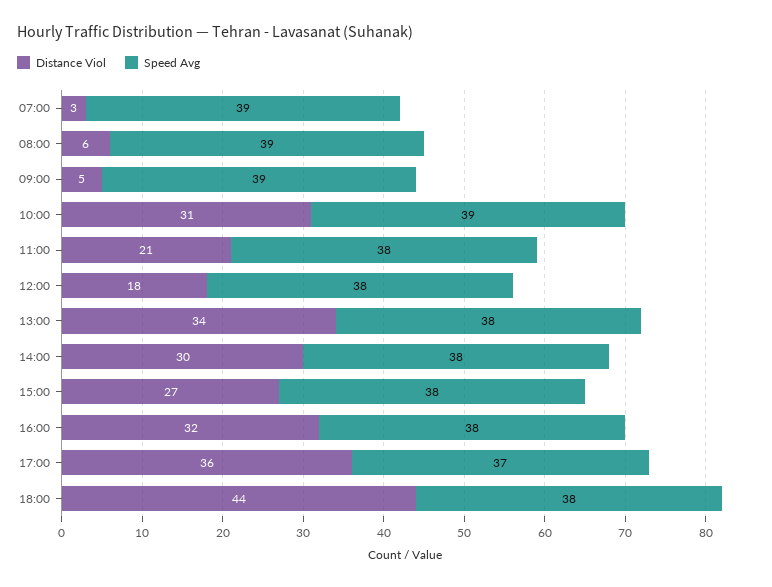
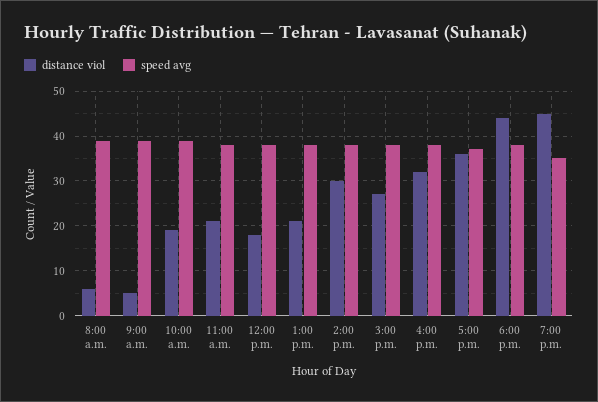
Distance Viol, 07:00: 3 -> none
Speed Avg, 07:00: 39 -> none
Distance Viol, 10:00: 31 -> 20
Distance Viol, 13:00: 34 -> 20
Distance Viol, 7:00 p.m.: none -> 45
Speed Avg, 7:00 p.m.: none -> 35

